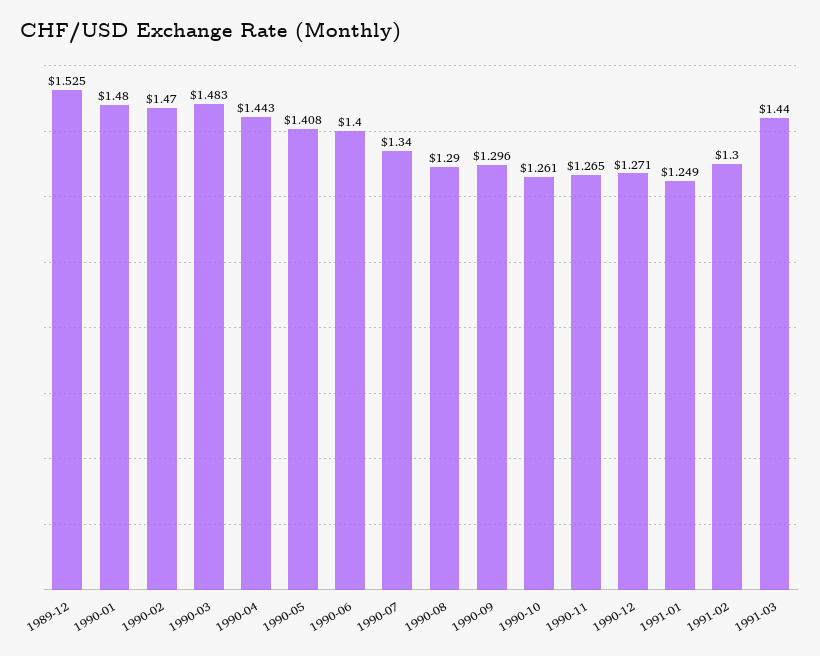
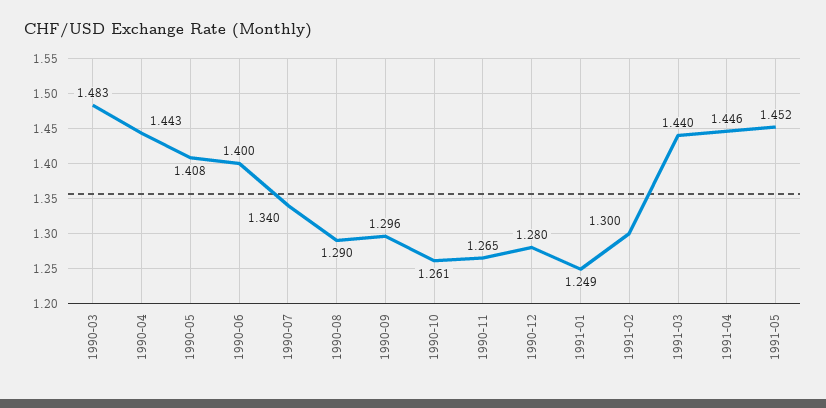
1989-12: 1.525 -> none
1990-01: 1.48 -> none
1990-02: 1.47 -> none
1990-12: 1.271 -> 1.28
1991-04: none -> 1.446
1991-05: none -> 1.452

